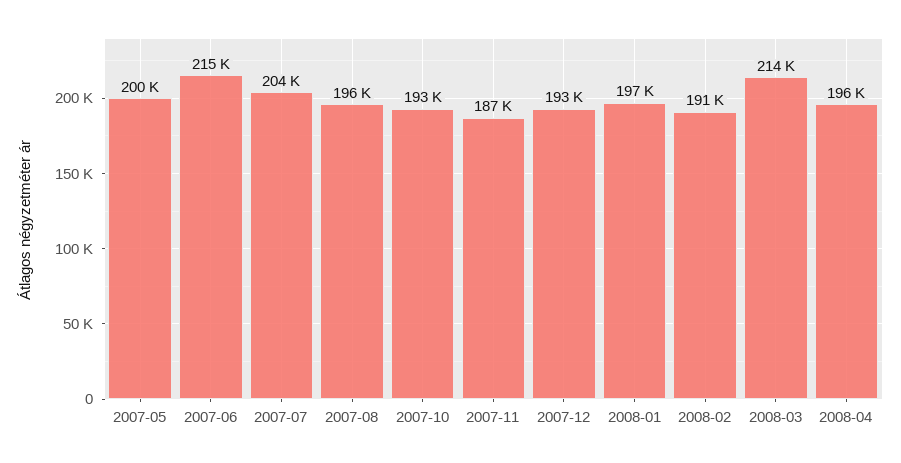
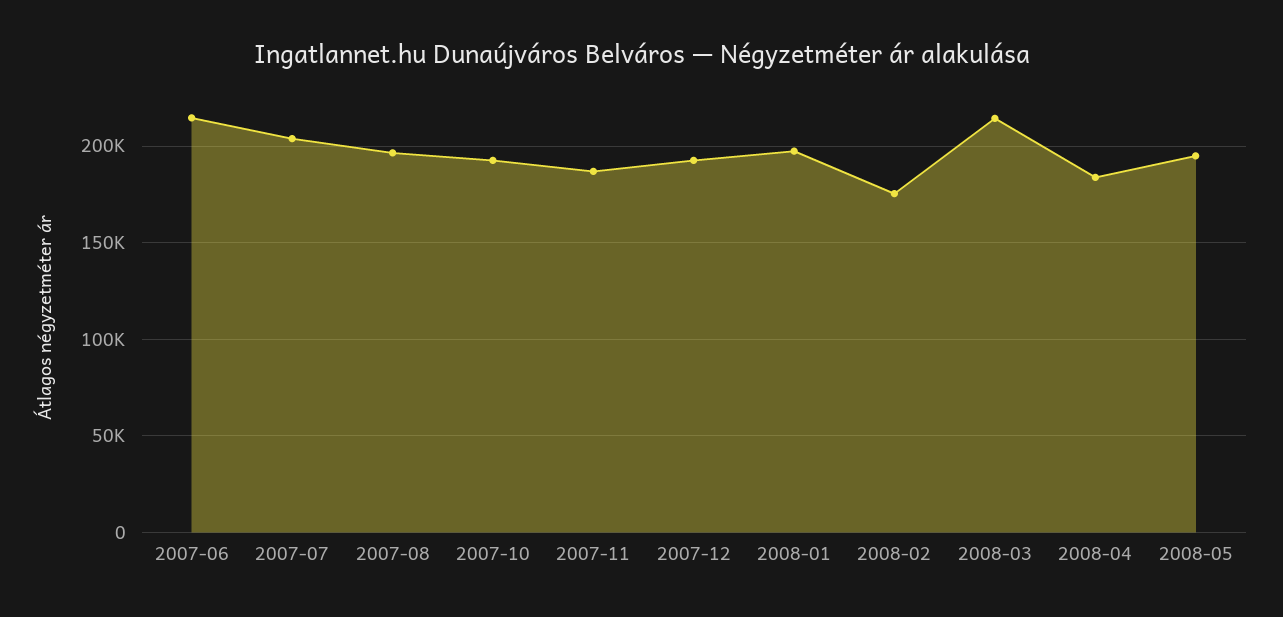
2007-05: 200000 -> none
2008-02: 191000 -> 175000
2008-04: 196000 -> 185000
2008-05: none -> 195000

